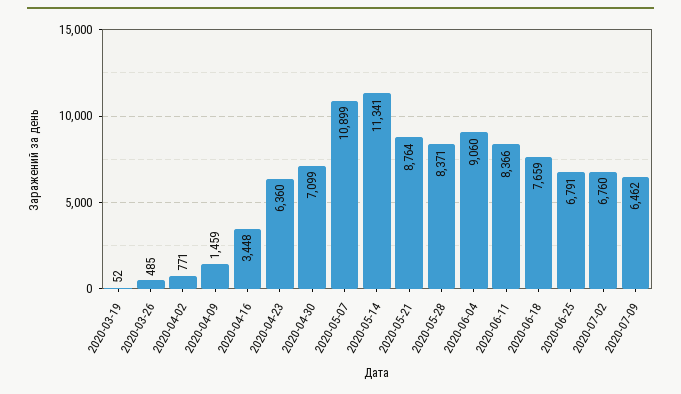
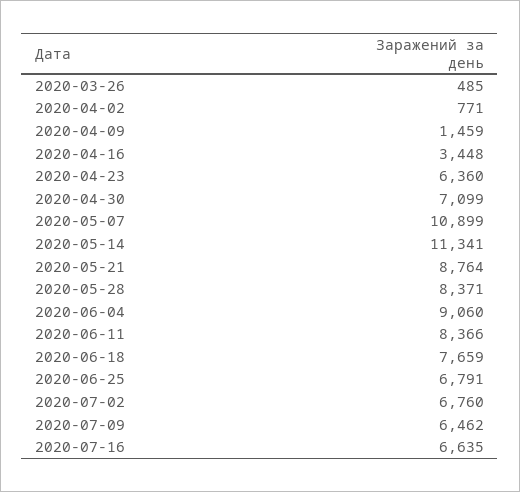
2020-03-19: 52 -> none
2020-07-16: none -> 6635

